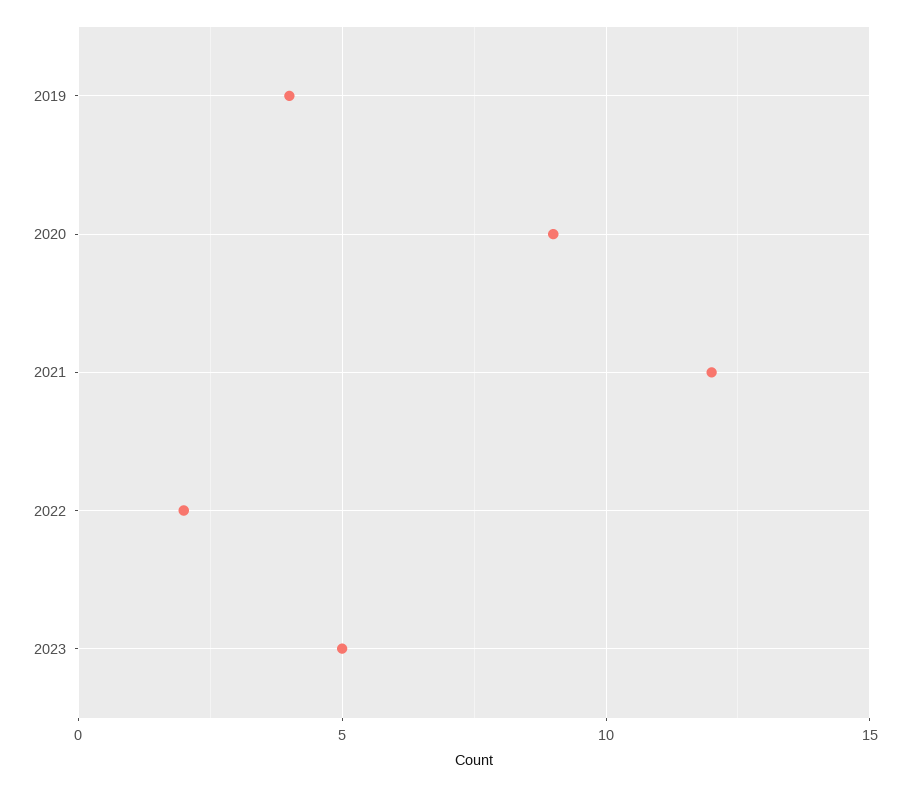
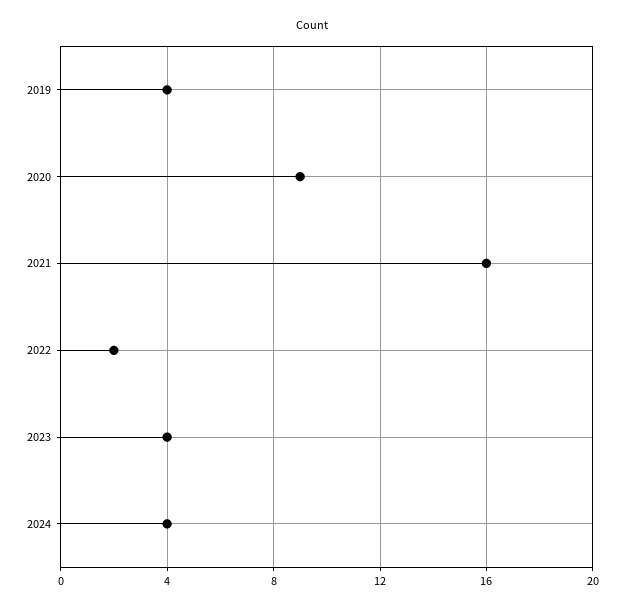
2021: 12 -> 16
2023: 5 -> 4
2024: none -> 4

